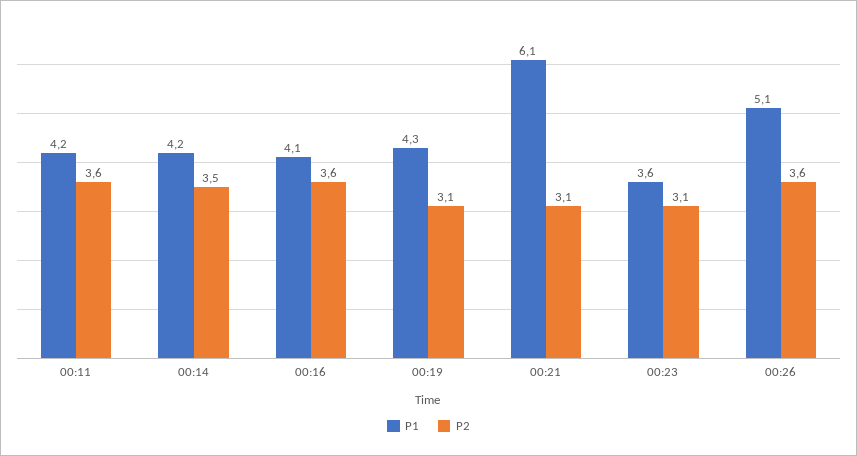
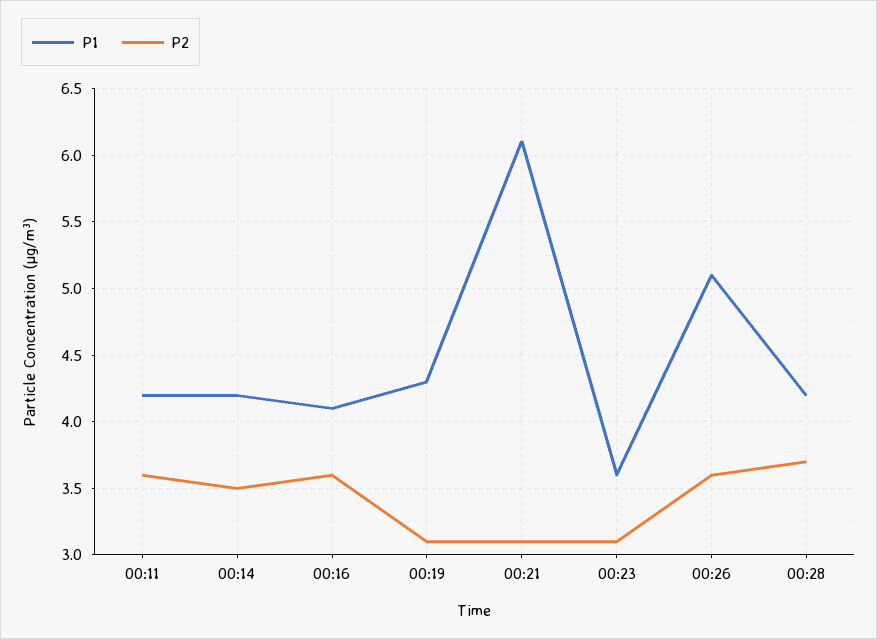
P1, 00:28: none -> 4.2
P2, 00:28: none -> 3.7

